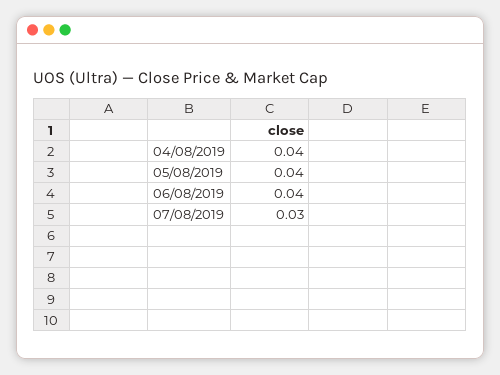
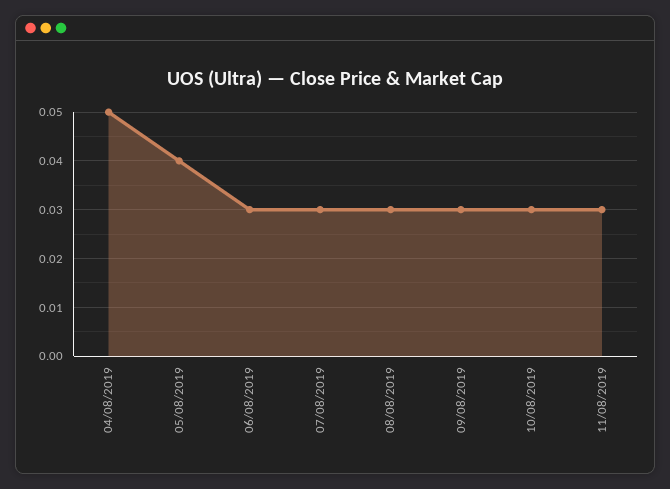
04/08/2019: 0.04 -> 0.05
06/08/2019: 0.04 -> 0.03
08/08/2019: none -> 0.03
09/08/2019: none -> 0.03
10/08/2019: none -> 0.03
11/08/2019: none -> 0.03

